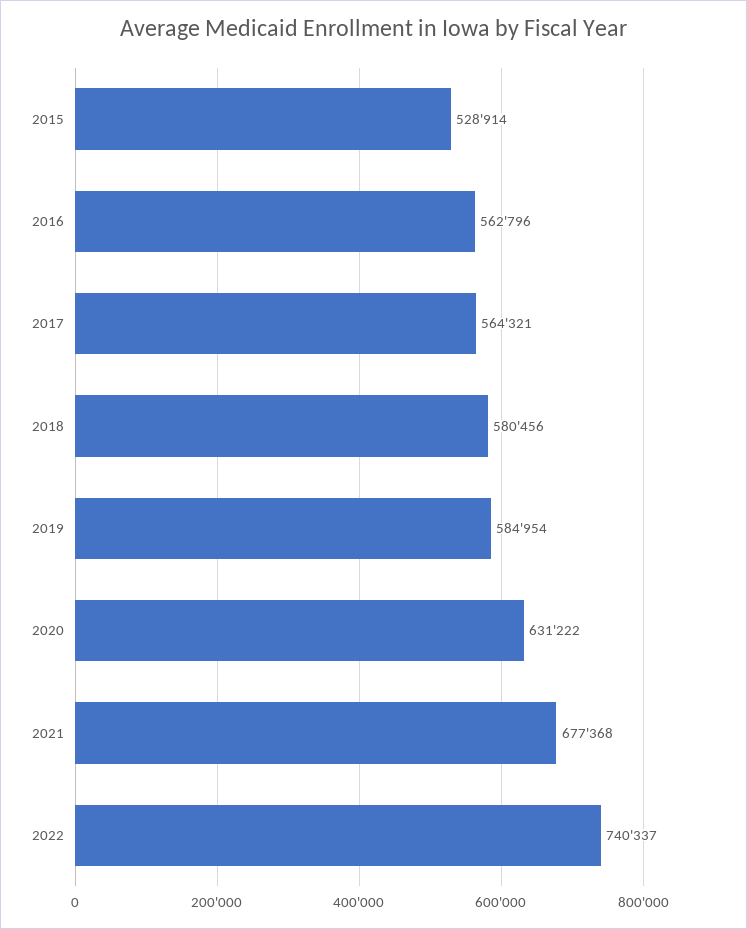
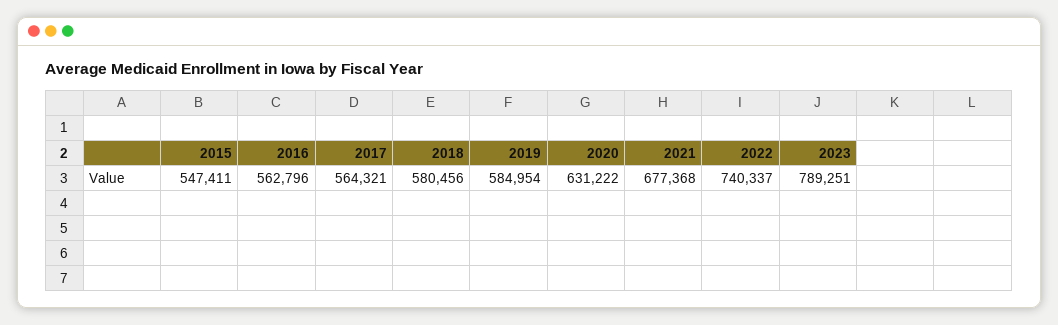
2015: 528914 -> 547411
2023: none -> 789251

